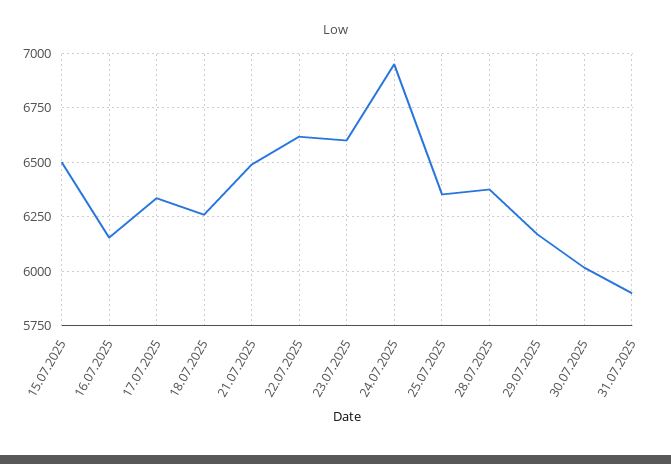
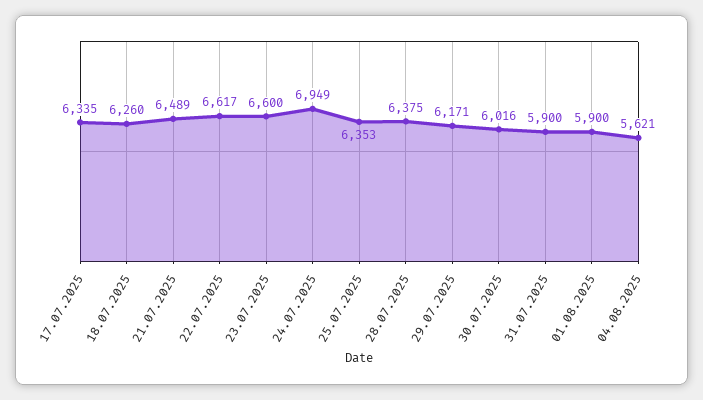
15.07.2025: 6500 -> none
16.07.2025: 6150 -> none
01.08.2025: none -> 5900
04.08.2025: none -> 5621

